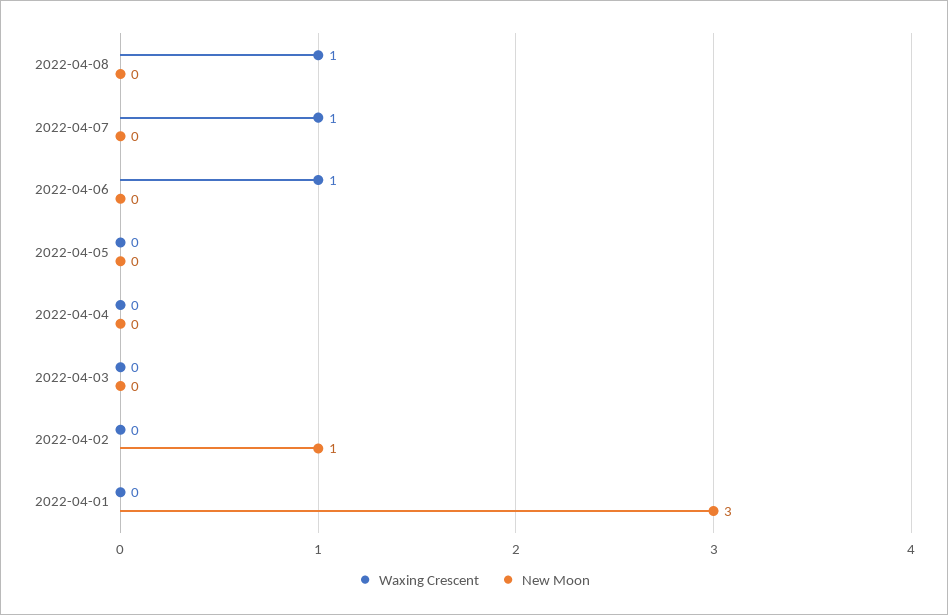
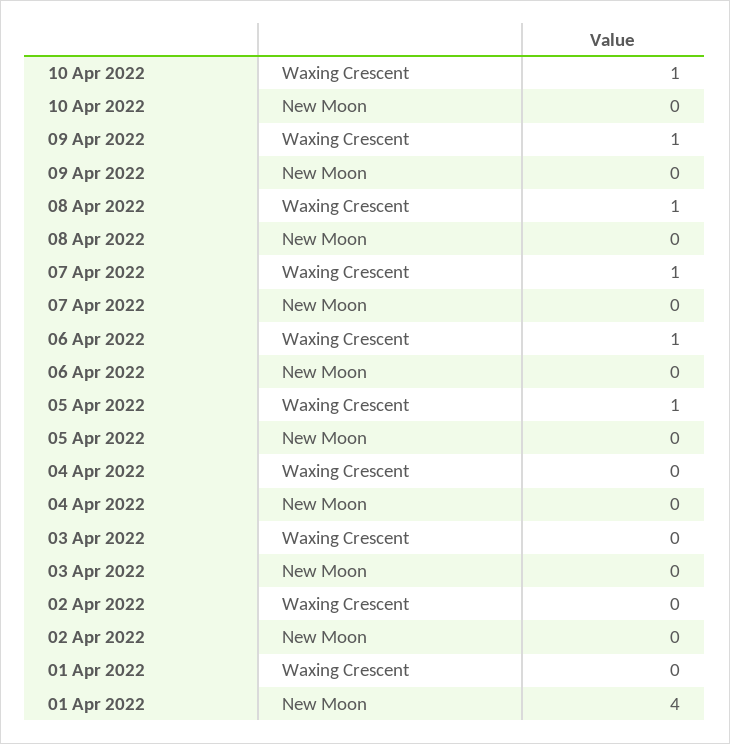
Waxing Crescent, 2022-04-05: 0 -> 1
New Moon, 2022-04-02: 1 -> 0
New Moon, 2022-04-01: 3 -> 4
Waxing Crescent, 10 Apr 2022: none -> 1
New Moon, 10 Apr 2022: none -> 0
Waxing Crescent, 09 Apr 2022: none -> 1
New Moon, 09 Apr 2022: none -> 0

